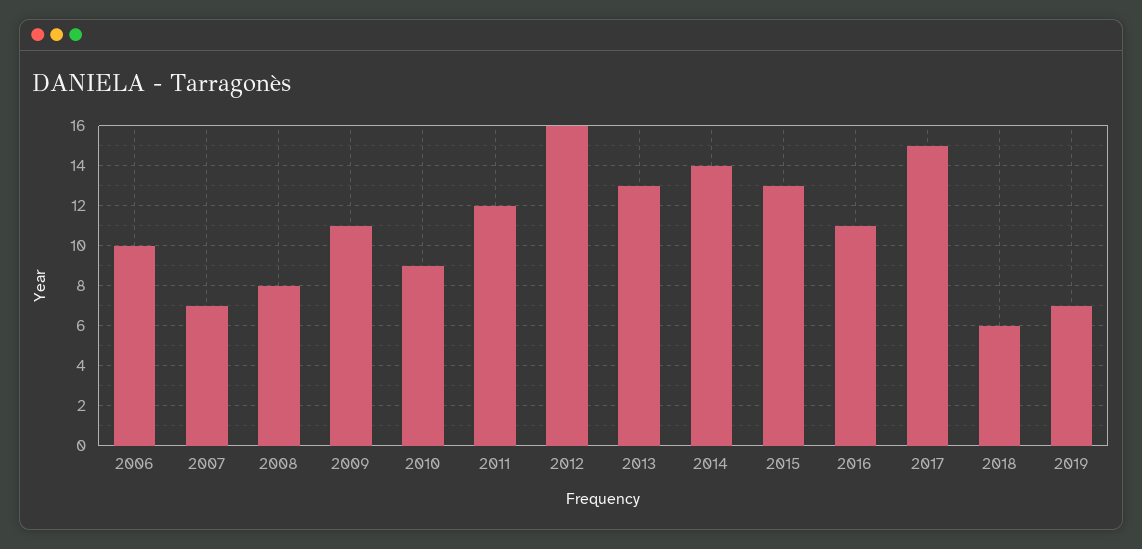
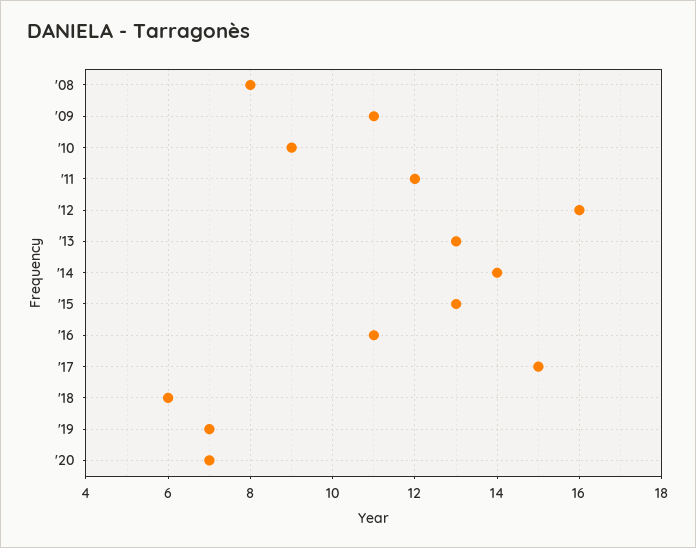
2006: 10 -> none
2007: 7 -> none
'20: none -> 7

